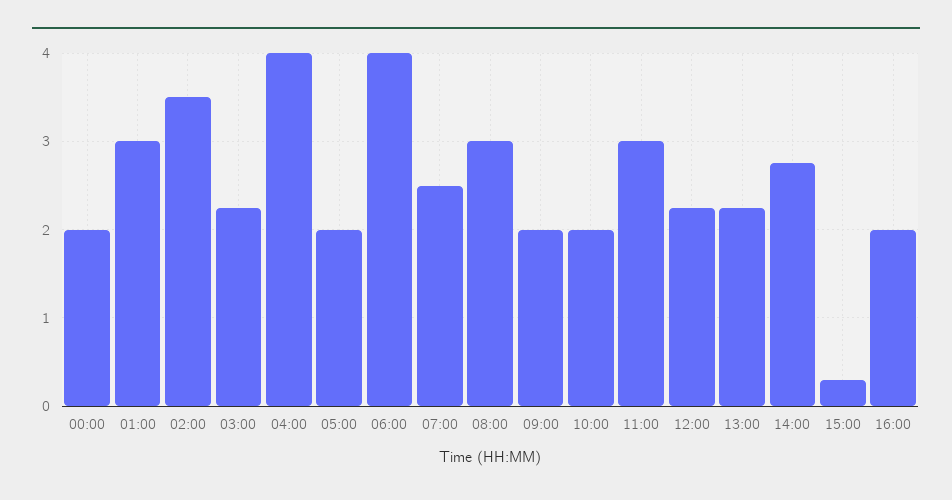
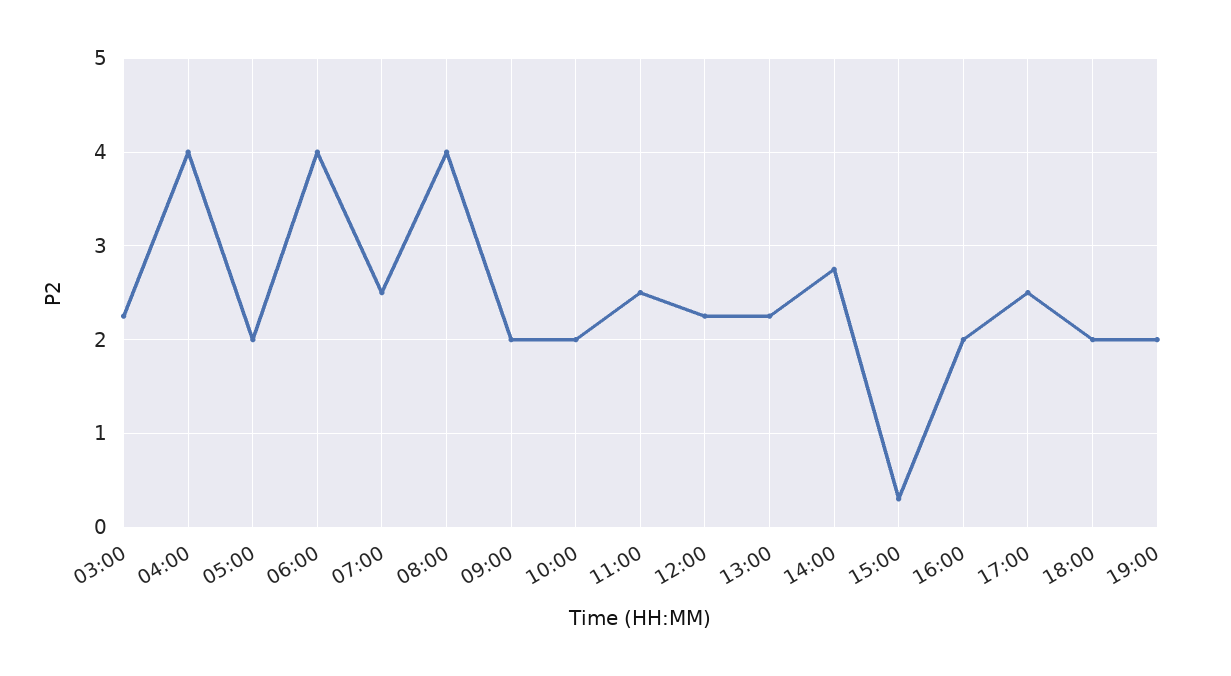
00:00: 2 -> none
01:00: 3 -> none
02:00: 3.5 -> none
08:00: 3 -> 4
11:00: 3 -> 2.5
17:00: none -> 2.5
18:00: none -> 2
19:00: none -> 2

